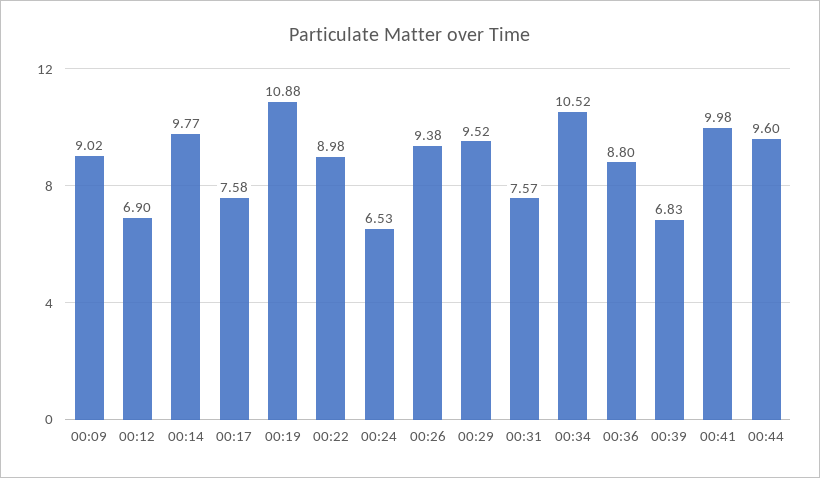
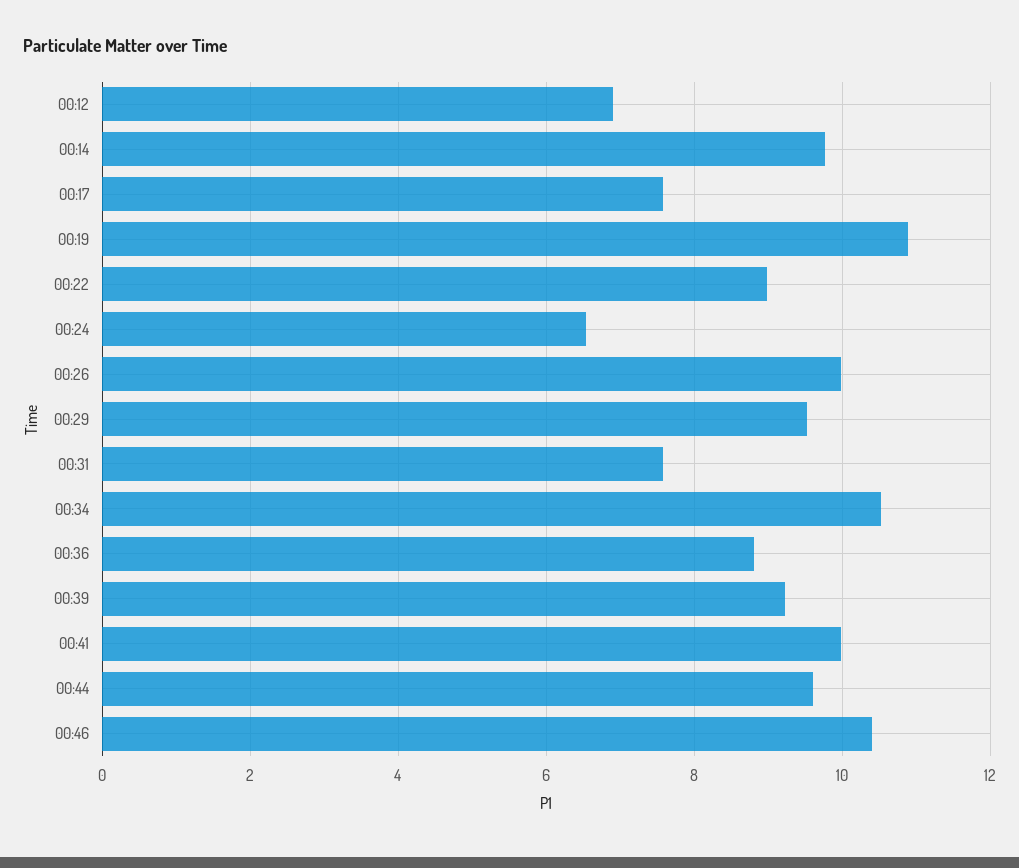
00:09: 9.02 -> none
00:26: 9.38 -> 10
00:39: 6.83 -> 9.2
00:46: none -> 10.4

